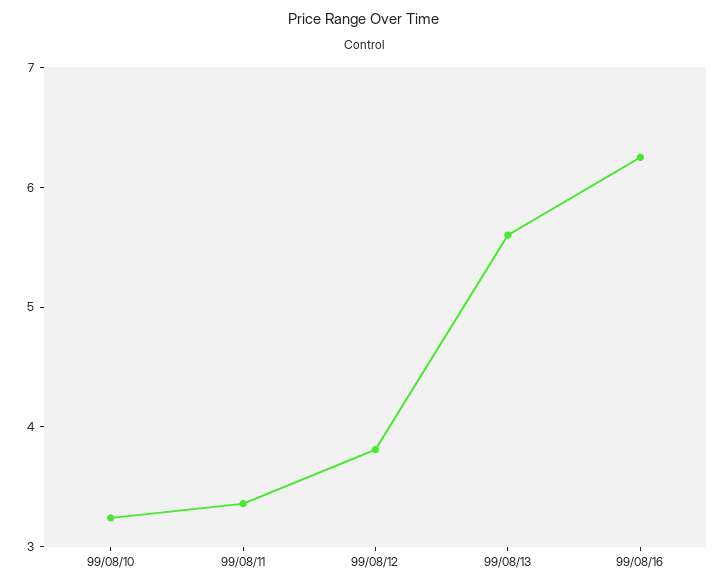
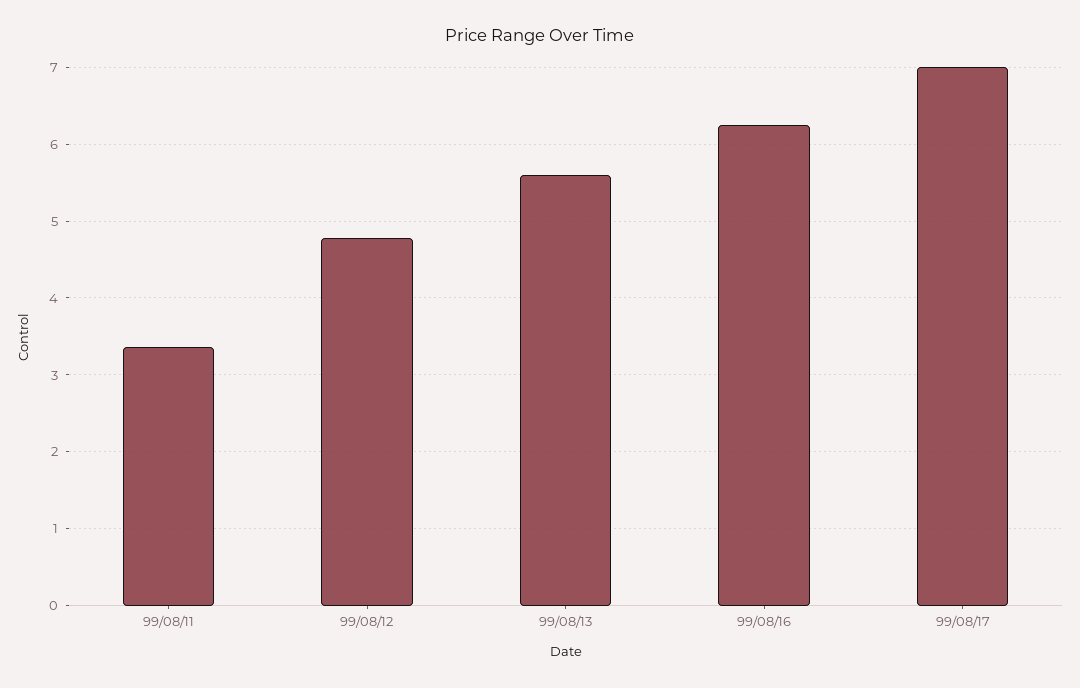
99/08/10: 3.2 -> none
99/08/12: 3.8 -> 4.8
99/08/17: none -> 7

